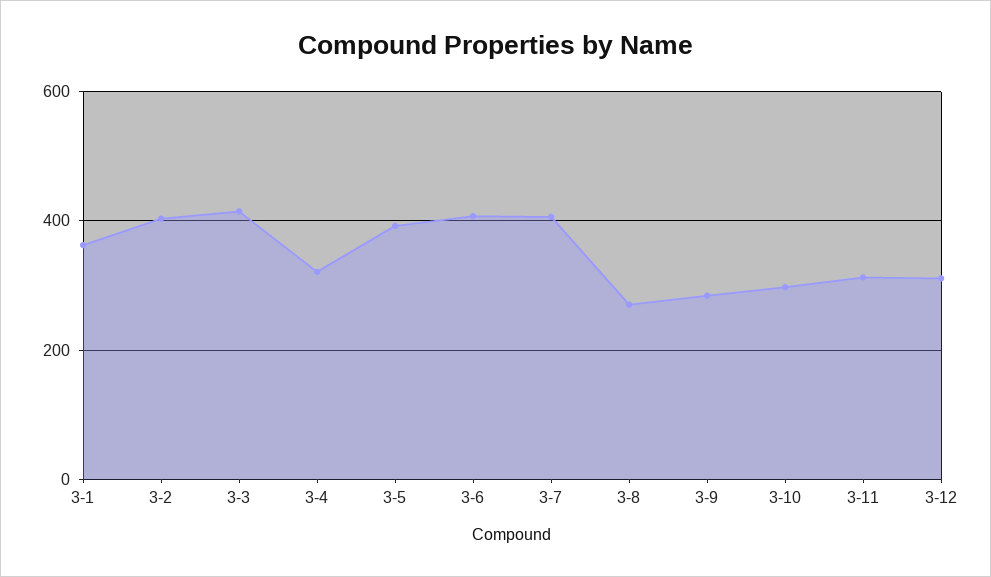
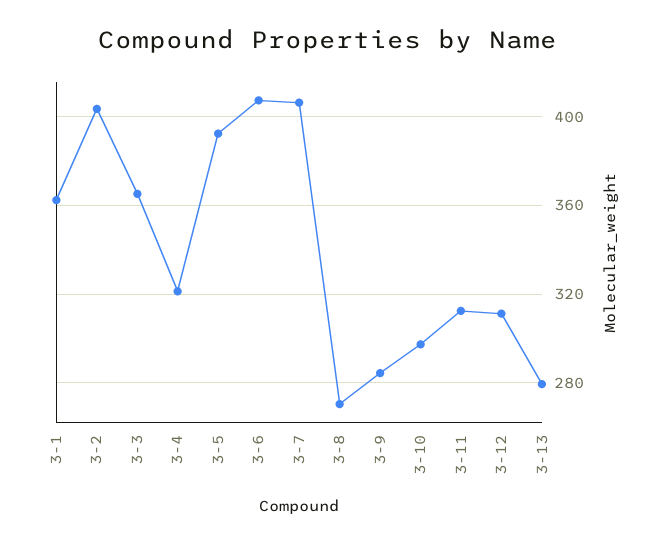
3-3: 420 -> 365
3-13: none -> 280

